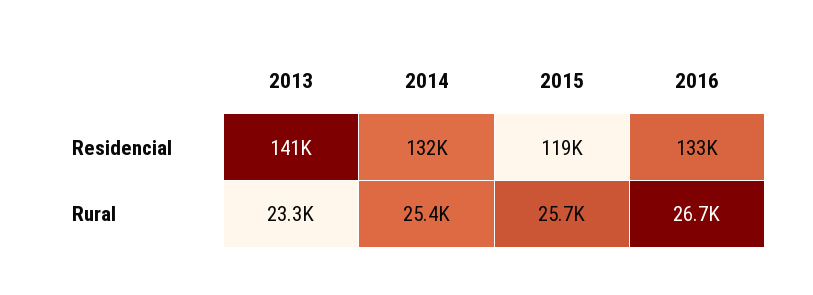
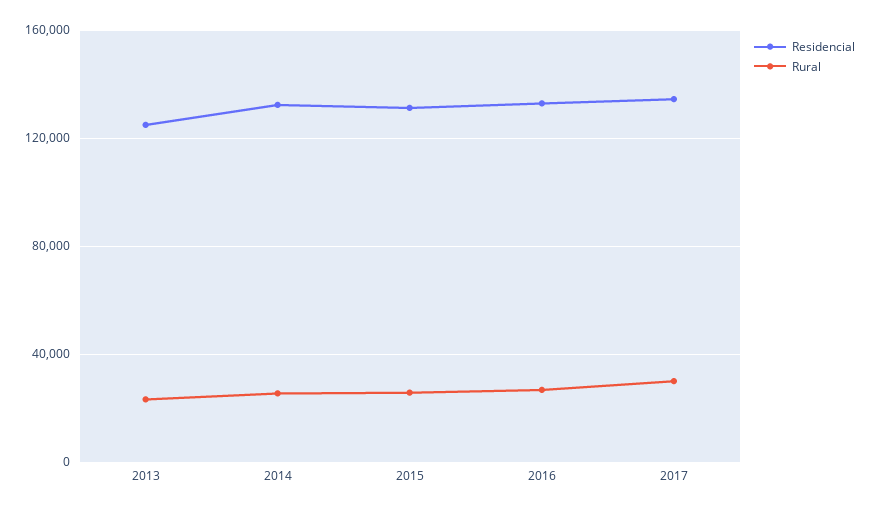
Residencial, 2013: 141000 -> 125000
Residencial, 2015: 119000 -> 130000
Residencial, 2017: none -> 135000
Rural, 2017: none -> 30000

